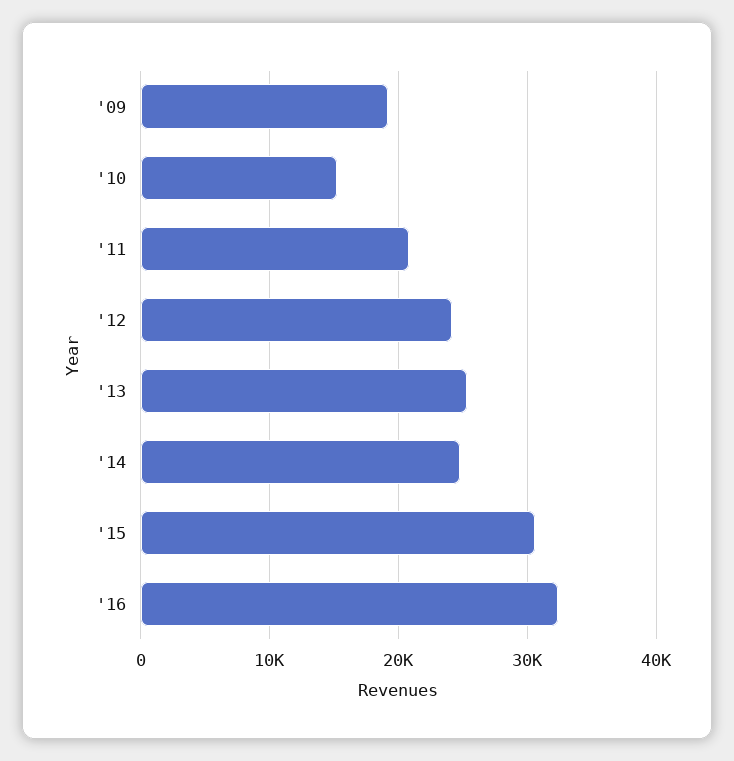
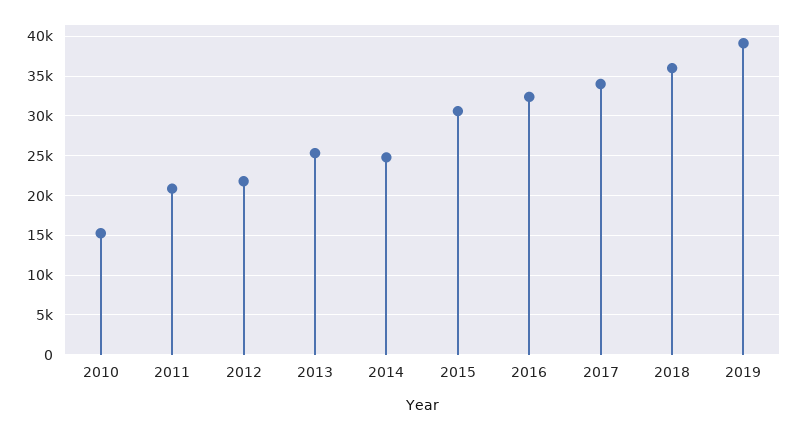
'09: 19000 -> none
'12: 24000 -> 22000
2017: none -> 34000
2018: none -> 36000
2019: none -> 39000

